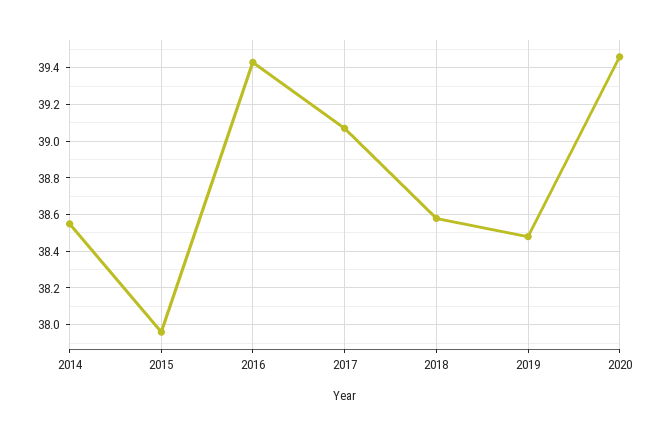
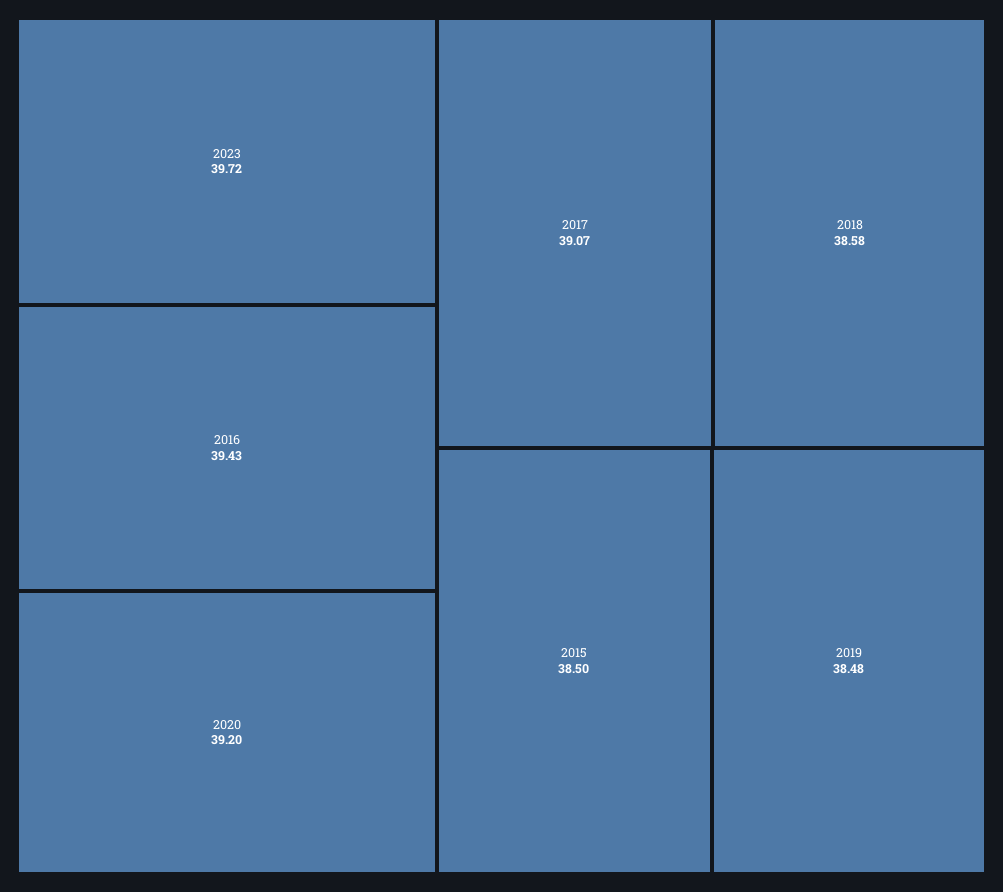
2014: 38.55 -> none
2015: 37.95 -> 38.5
2020: 39.45 -> 39.2
2023: none -> 39.72

